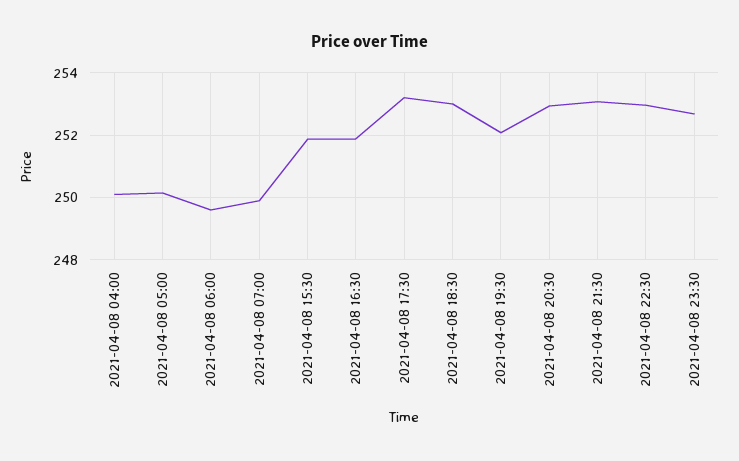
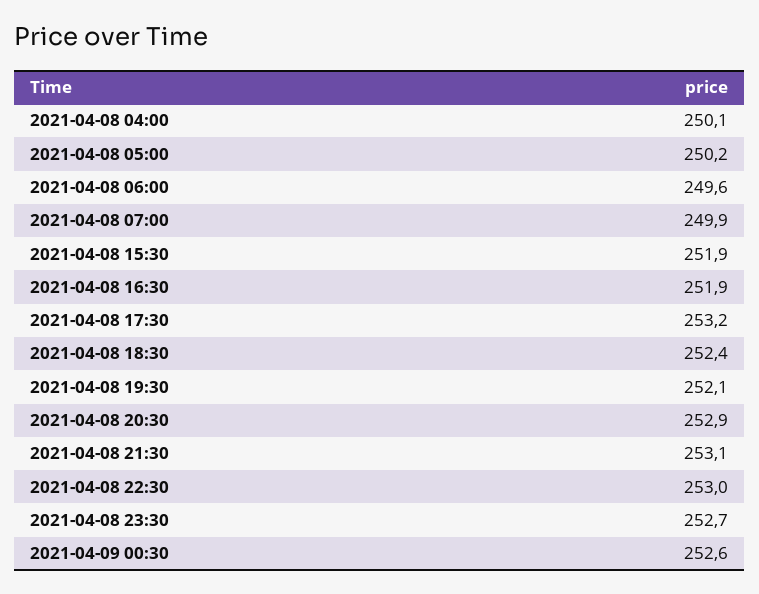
2021-04-08 18:30: 253 -> 252.4
2021-04-09 00:30: none -> 252.6

